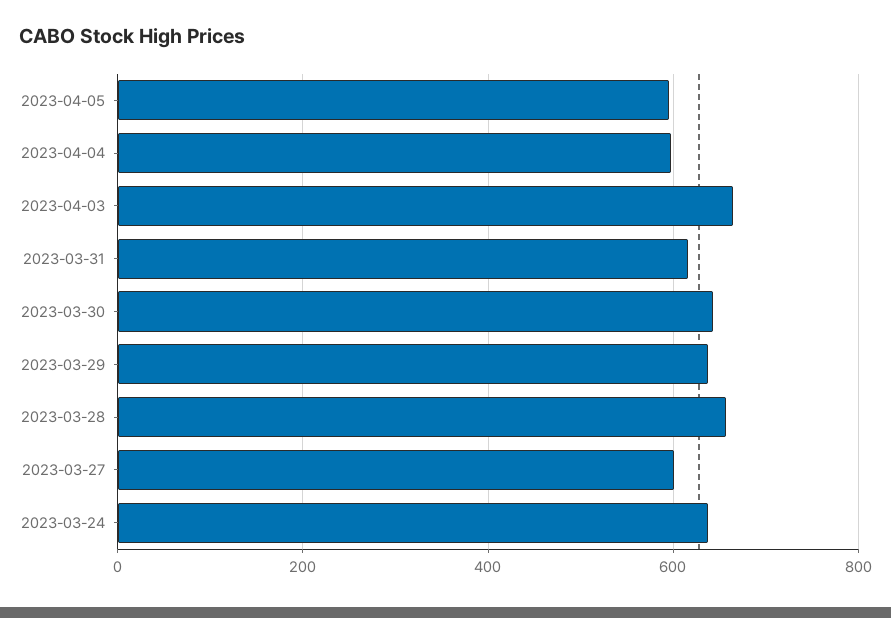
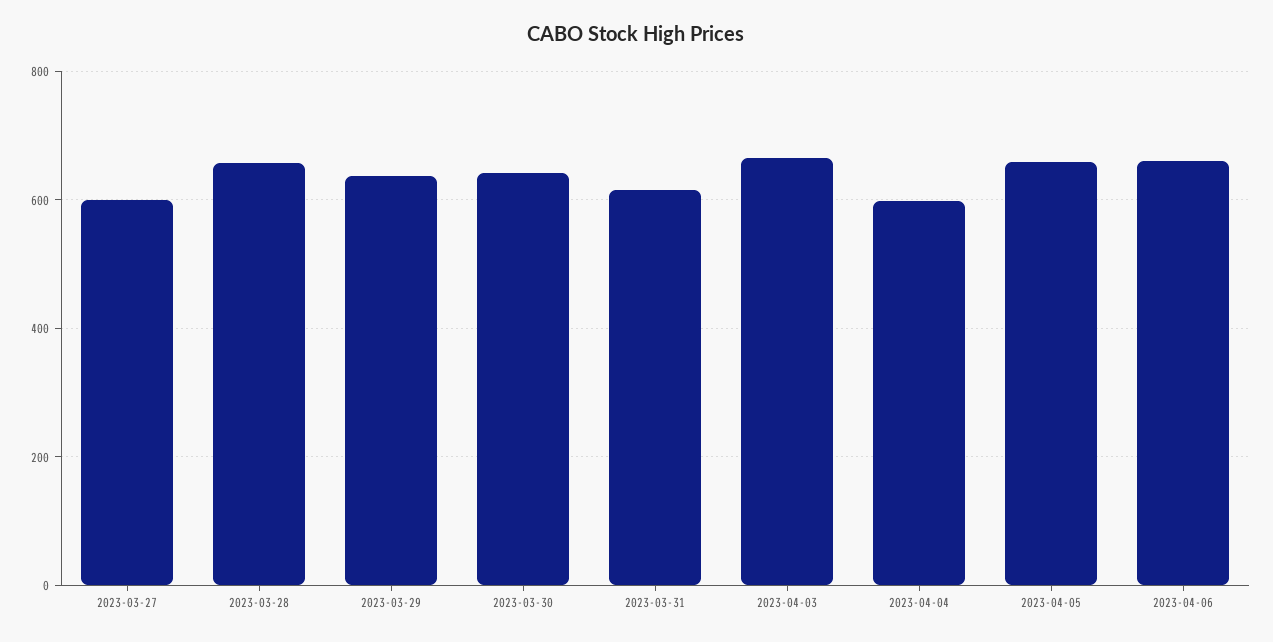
2023-04-05: 600 -> 660
2023-03-24: 640 -> none
2023-04-06: none -> 660

